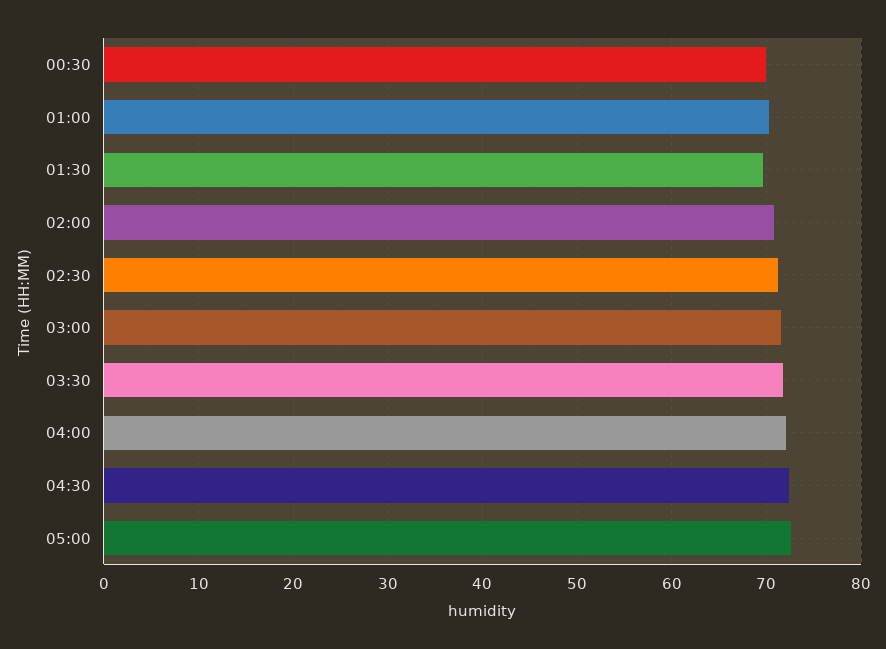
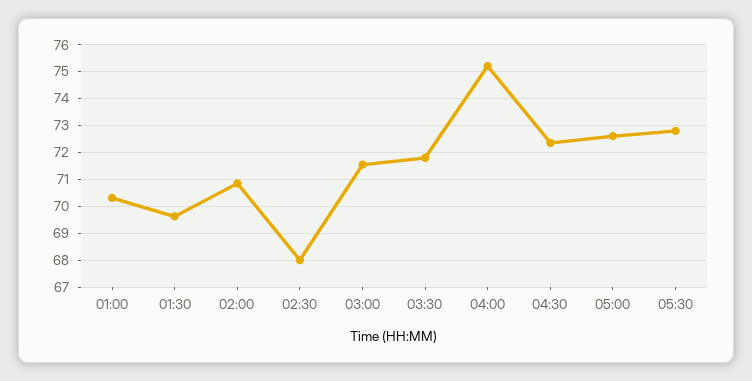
00:30: 70 -> none
02:30: 71 -> 68
04:00: 72 -> 75.25
05:30: none -> 72.75

